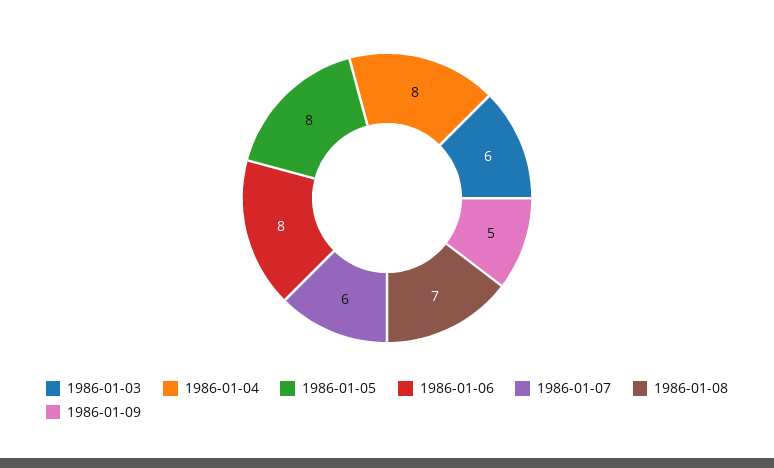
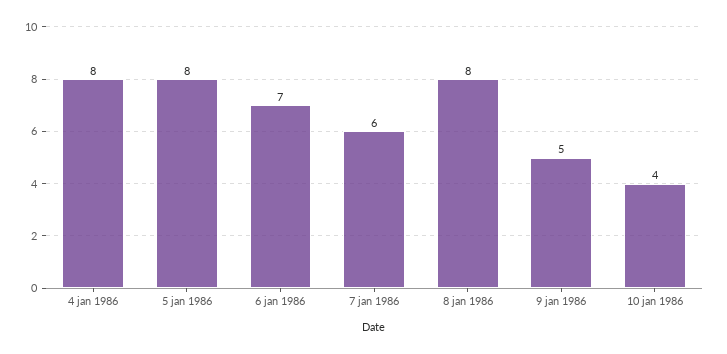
1986-01-03: 6 -> none
1986-01-06: 8 -> 7
1986-01-08: 7 -> 8
10 jan 1986: none -> 4

